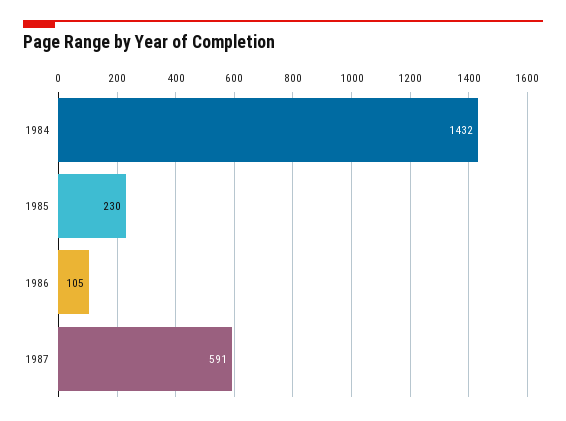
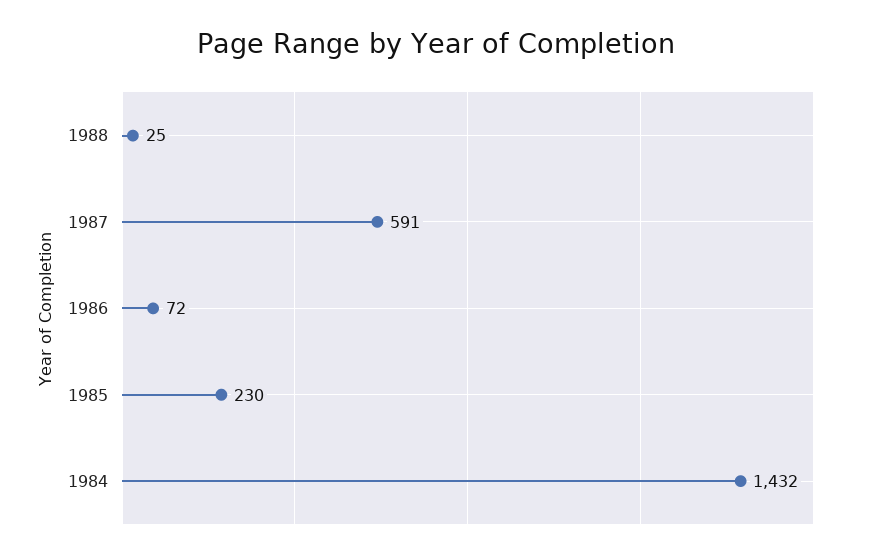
1986: 105 -> 72
1988: none -> 25

